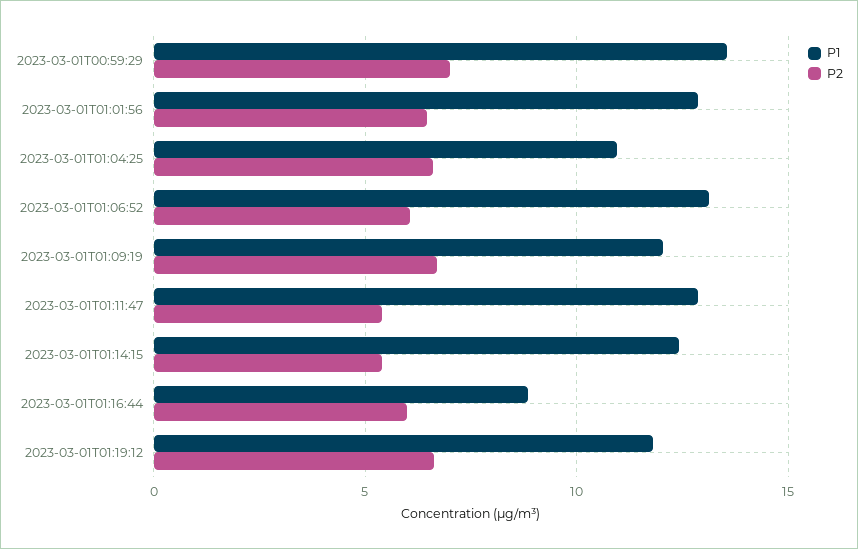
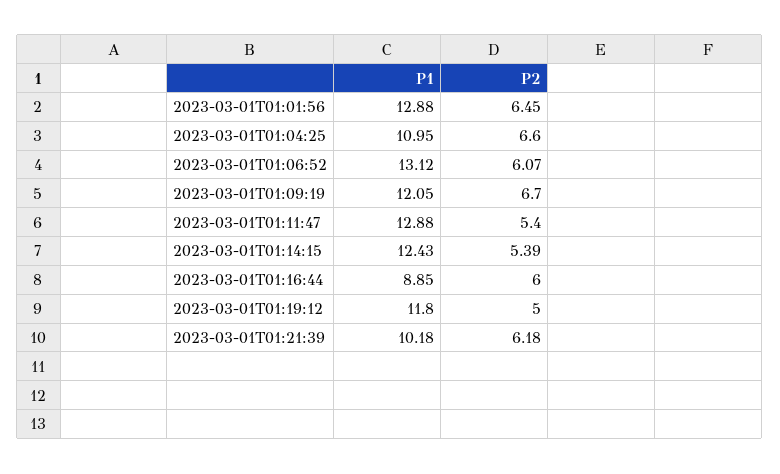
P1, 2023-03-01T00:59:29: 13.5 -> none
P2, 2023-03-01T00:59:29: 7 -> none
P2, 2023-03-01T01:19:12: 6.5 -> 5
P1, 2023-03-01T01:21:39: none -> 10.18
P2, 2023-03-01T01:21:39: none -> 6.18

